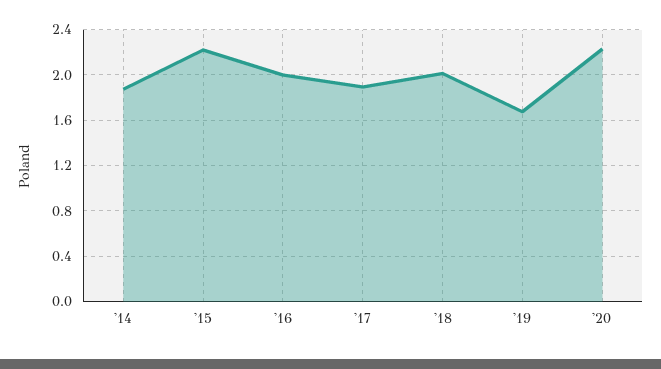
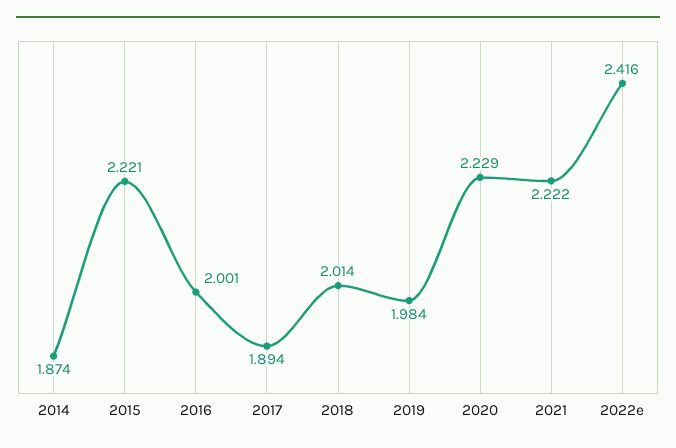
'19: 1.7 -> 1.984
2021: none -> 2.222
2022e: none -> 2.416

